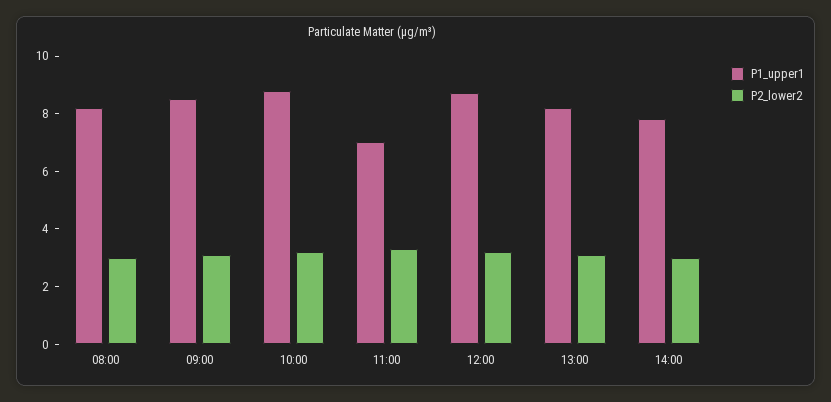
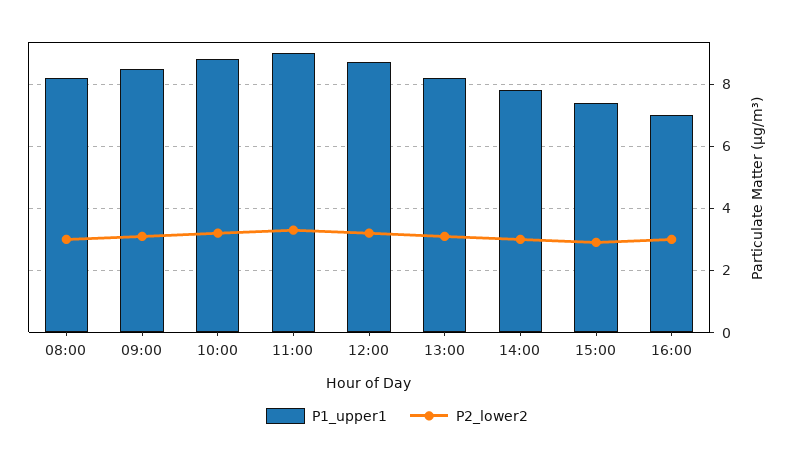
P1_upper1, 11:00: 7 -> 9
P1_upper1, 15:00: none -> 7.5
P2_lower2, 15:00: none -> 3
P1_upper1, 16:00: none -> 7
P2_lower2, 16:00: none -> 3

